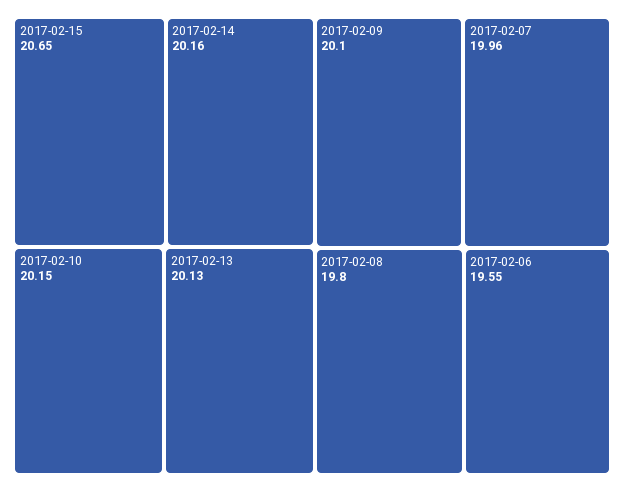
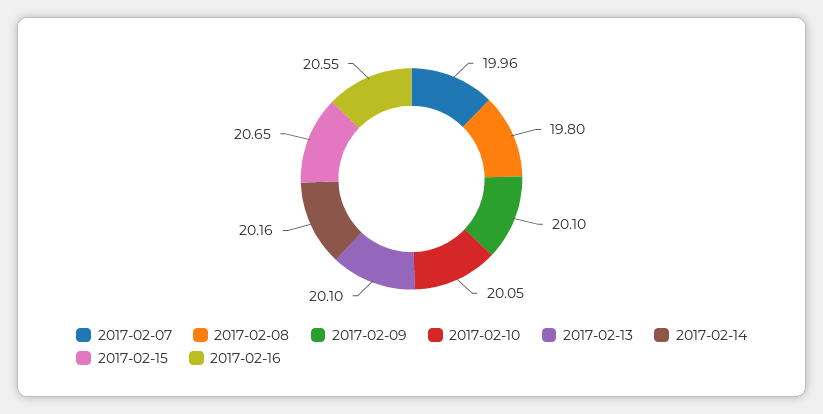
2017-02-10: 20.15 -> 20.05
2017-02-13: 20.13 -> 20.1
2017-02-06: 19.55 -> none
2017-02-16: none -> 20.55

